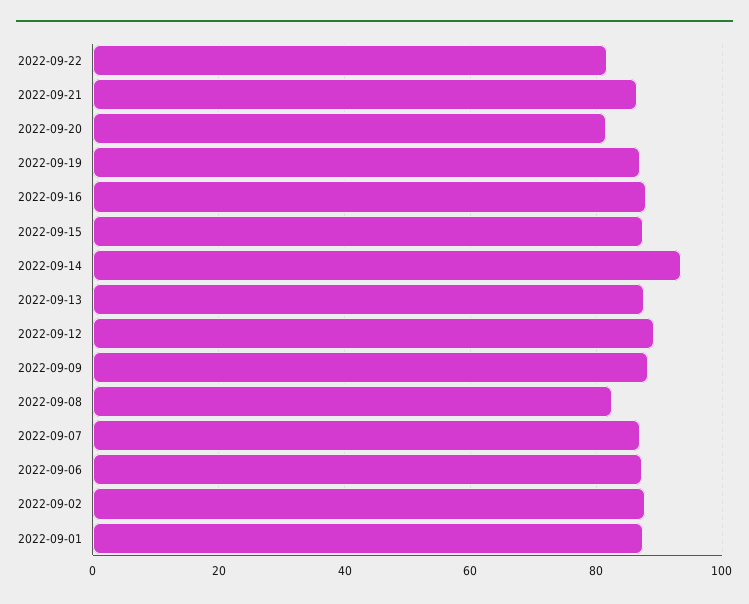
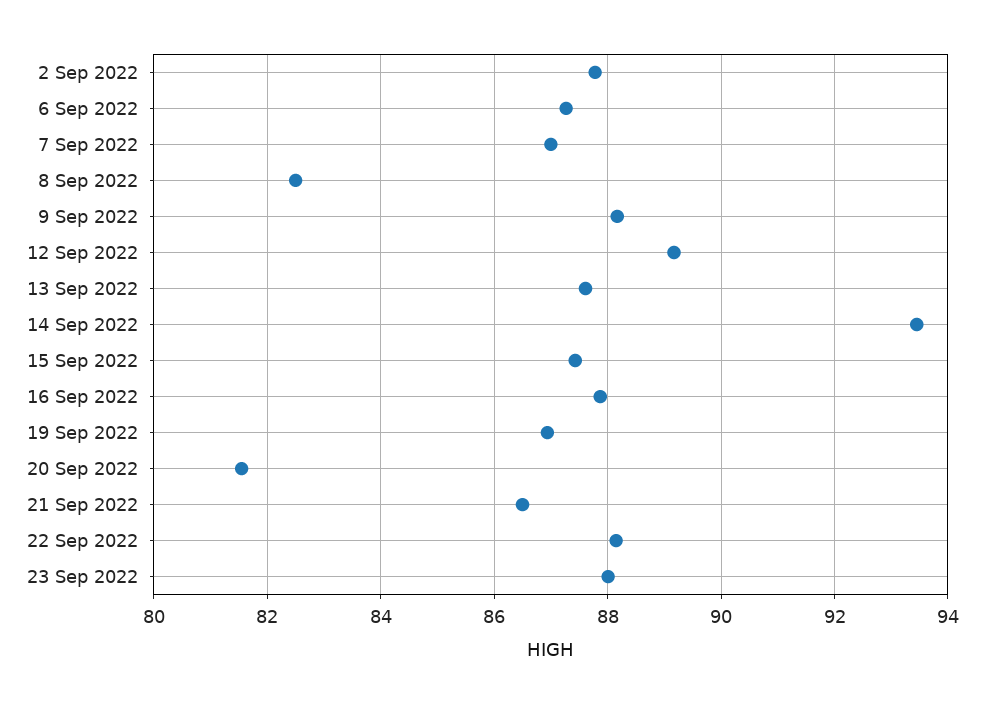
2022-09-22: 82 -> 88.2
2022-09-01: 88 -> none
23 Sep 2022: none -> 88

